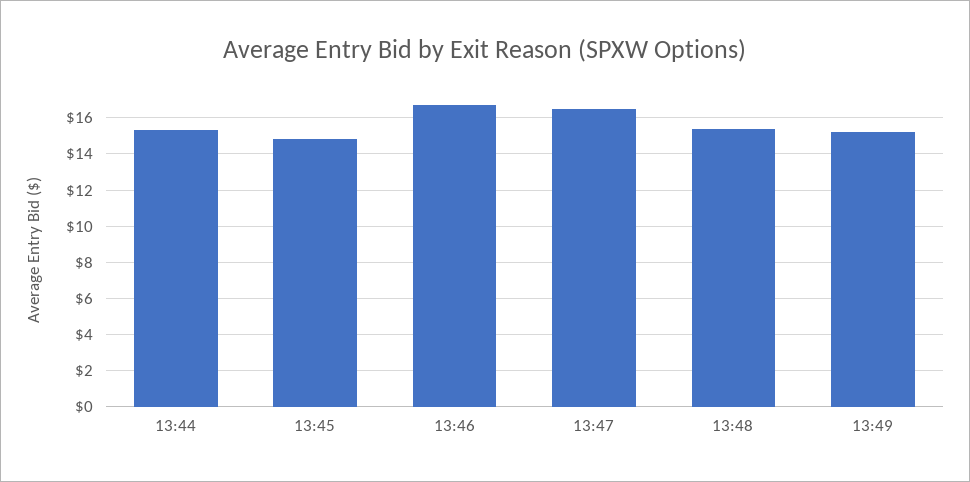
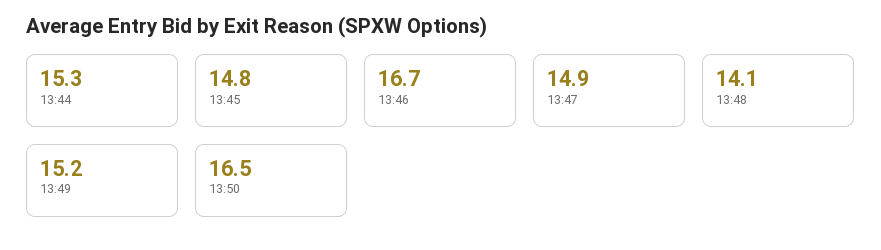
13:47: 16.5 -> 14.9
13:48: 15.5 -> 14.1
13:50: none -> 16.5

